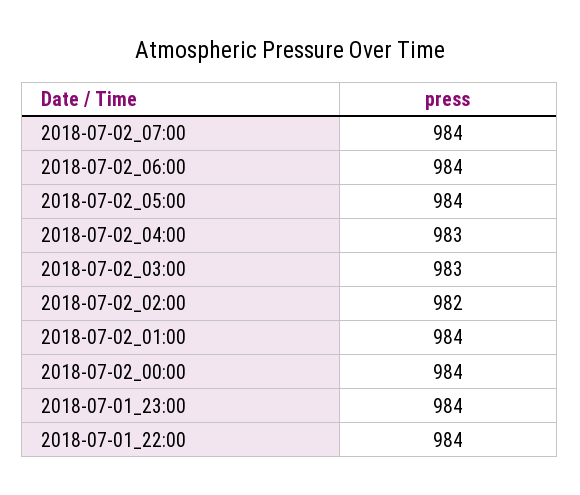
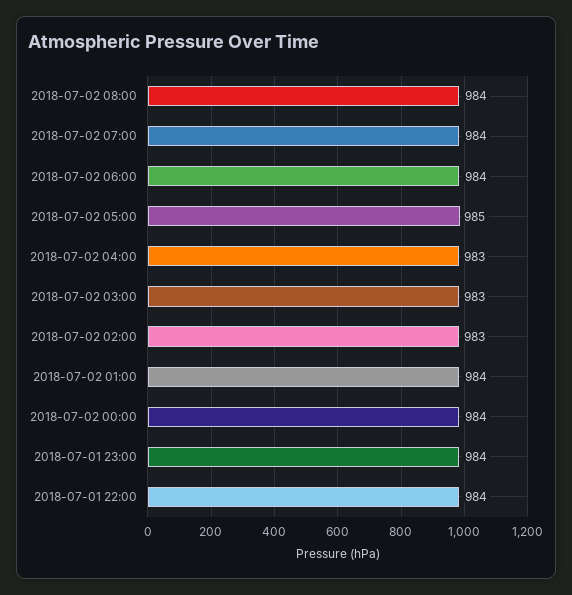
2018-07-02_05:00: 984 -> 985
2018-07-02_02:00: 982 -> 983
2018-07-02 08:00: none -> 984

